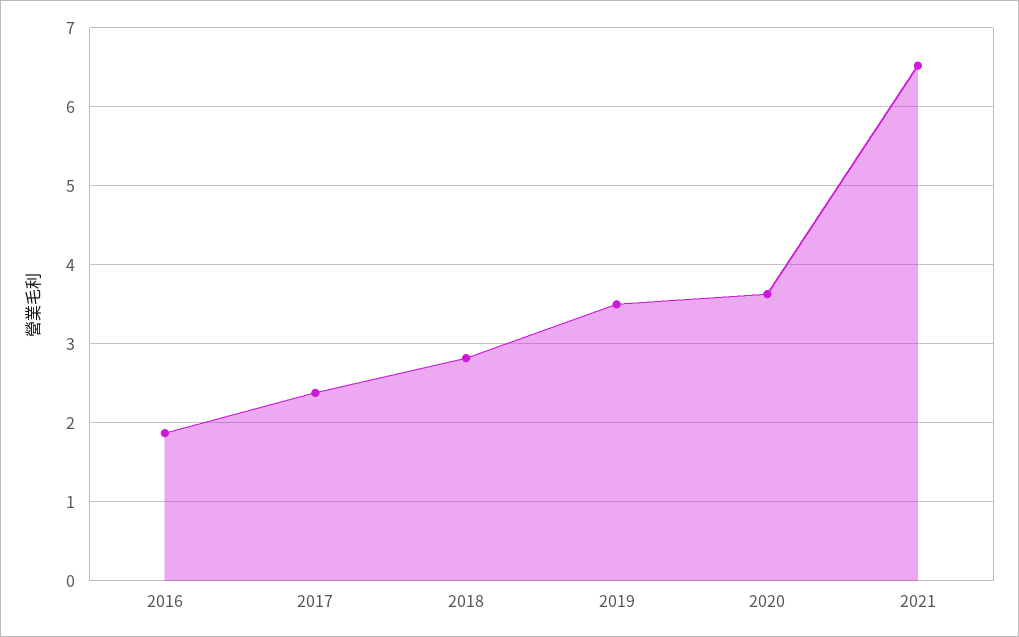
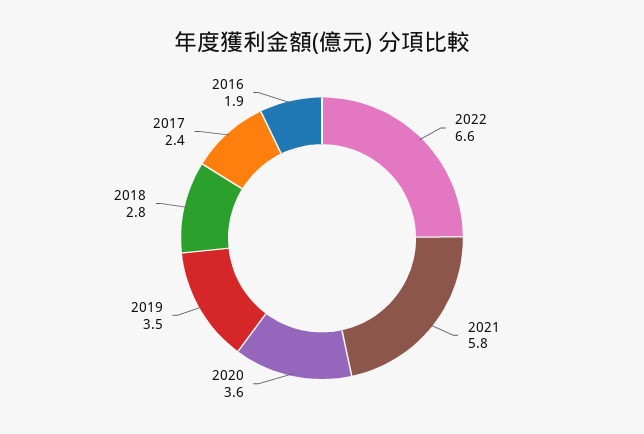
2021: 6.5 -> 5.8
2022: none -> 6.6

